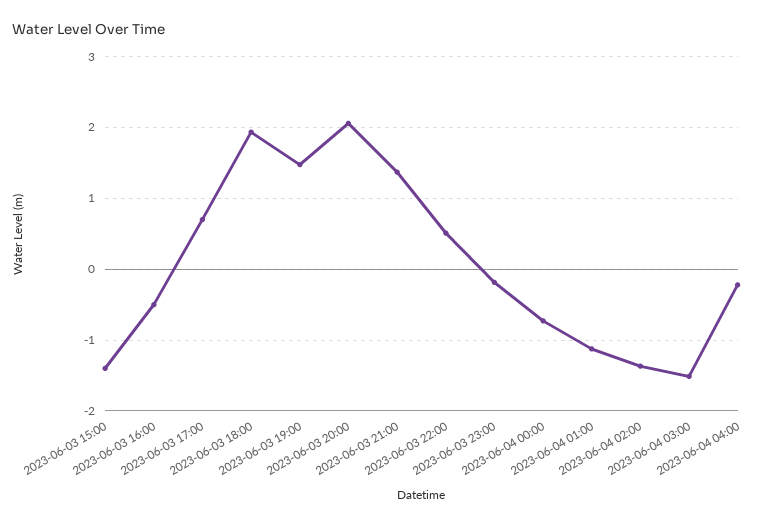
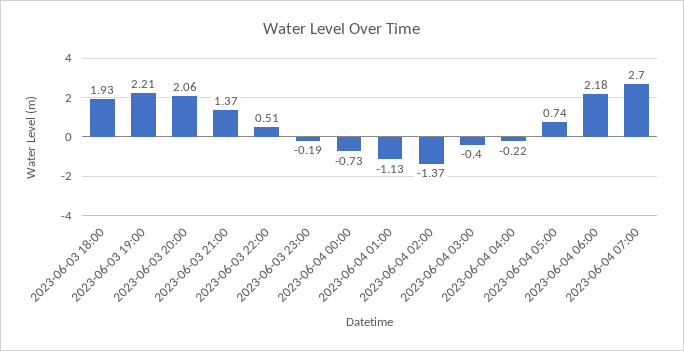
2023-06-03 15:00: -1.4 -> none
2023-06-03 16:00: -0.5 -> none
2023-06-03 17:00: 0.7 -> none
2023-06-03 19:00: 1.5 -> 2.21
2023-06-04 03:00: -1.5 -> -0.4
2023-06-04 05:00: none -> 0.74
2023-06-04 06:00: none -> 2.18
2023-06-04 07:00: none -> 2.7

